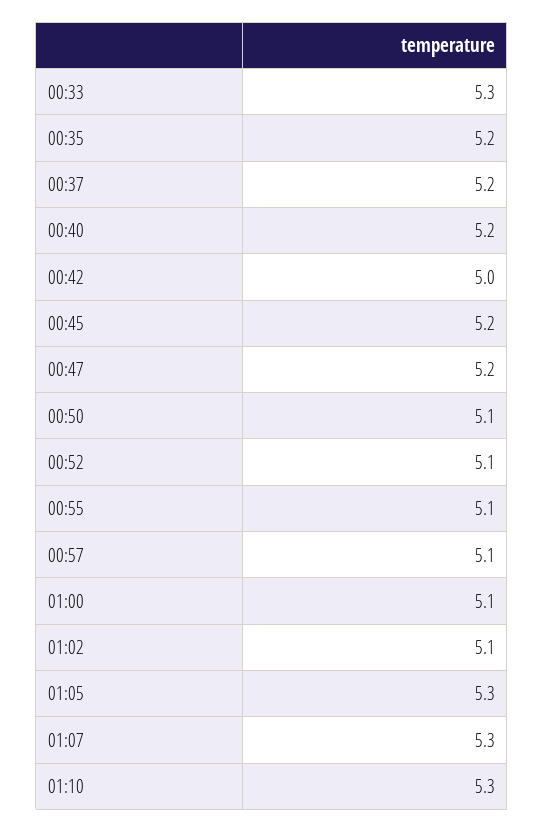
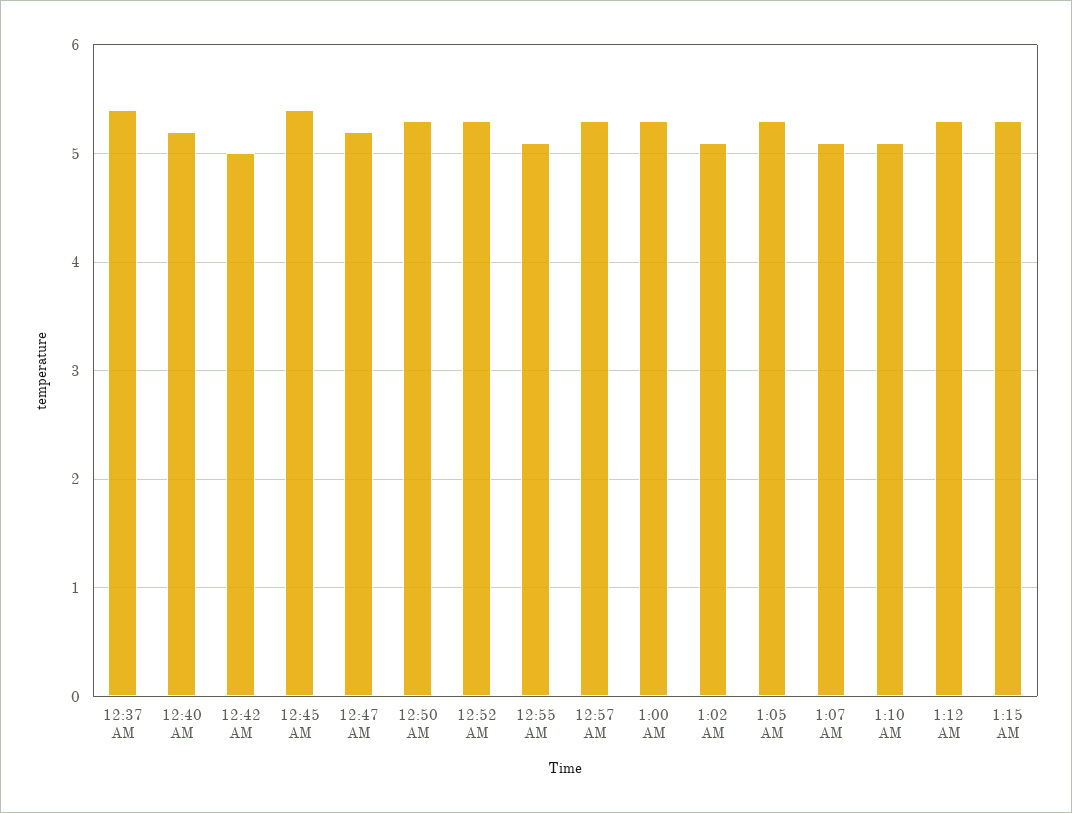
00:33: 5.3 -> none
00:35: 5.2 -> none
00:37: 5.2 -> 5.4
00:45: 5.2 -> 5.4
00:50: 5.1 -> 5.3
00:52: 5.1 -> 5.3
00:57: 5.1 -> 5.3
01:00: 5.1 -> 5.3
01:07: 5.3 -> 5.1
01:10: 5.3 -> 5.1
1:12 AM: none -> 5.3
1:15 AM: none -> 5.3

